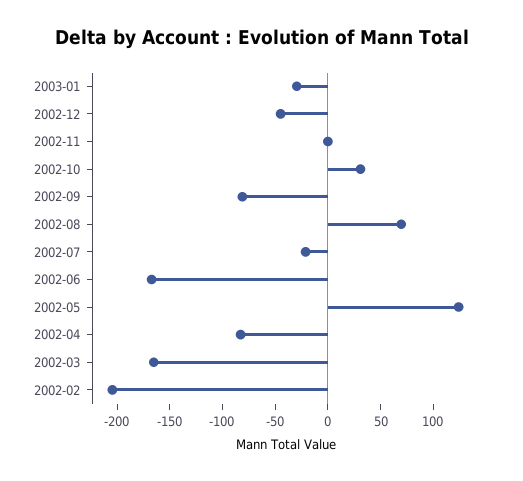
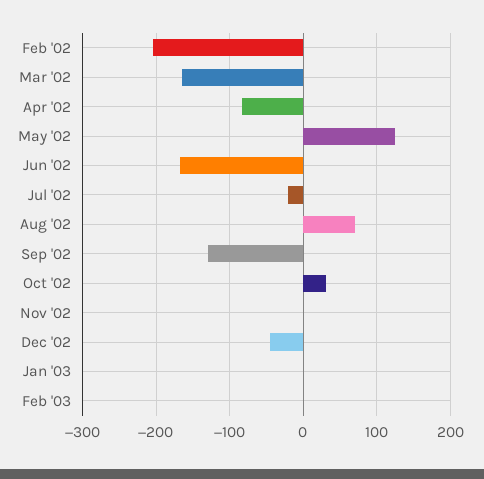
2003-01: -30 -> 0
2002-09: -80 -> -130
Feb '03: none -> 0

